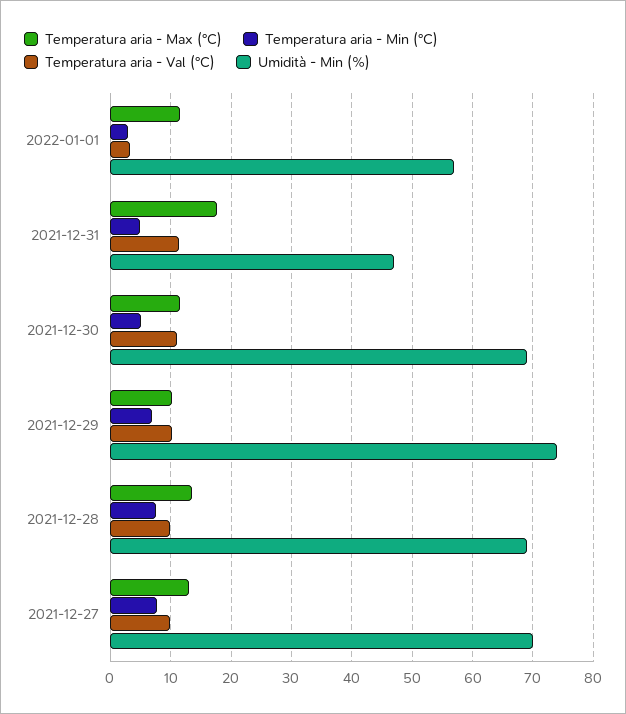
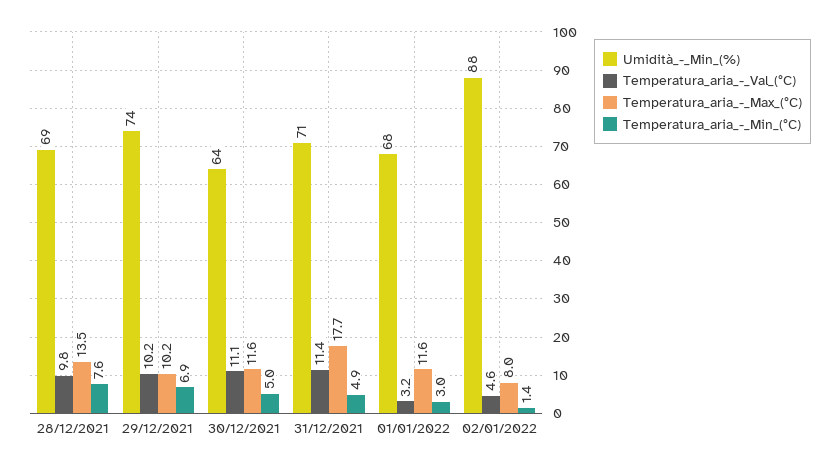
Umidità - Min (%), 2022-01-01: 57 -> 68
Umidità - Min (%), 2021-12-31: 47 -> 71
Umidità - Min (%), 2021-12-30: 69 -> 64
Temperatura aria - Max (°C), 2021-12-27: 13 -> none
Temperatura aria - Min (°C), 2021-12-27: 8 -> none
Temperatura aria - Val (°C), 2021-12-27: 10 -> none
Umidità - Min (%), 2021-12-27: 70 -> none
Umidità - Min (%), 02/01/2022: none -> 88
Temperatura aria - Val (°C), 02/01/2022: none -> 4.6
Temperatura aria - Max (°C), 02/01/2022: none -> 8
Temperatura aria - Min (°C), 02/01/2022: none -> 1.4

